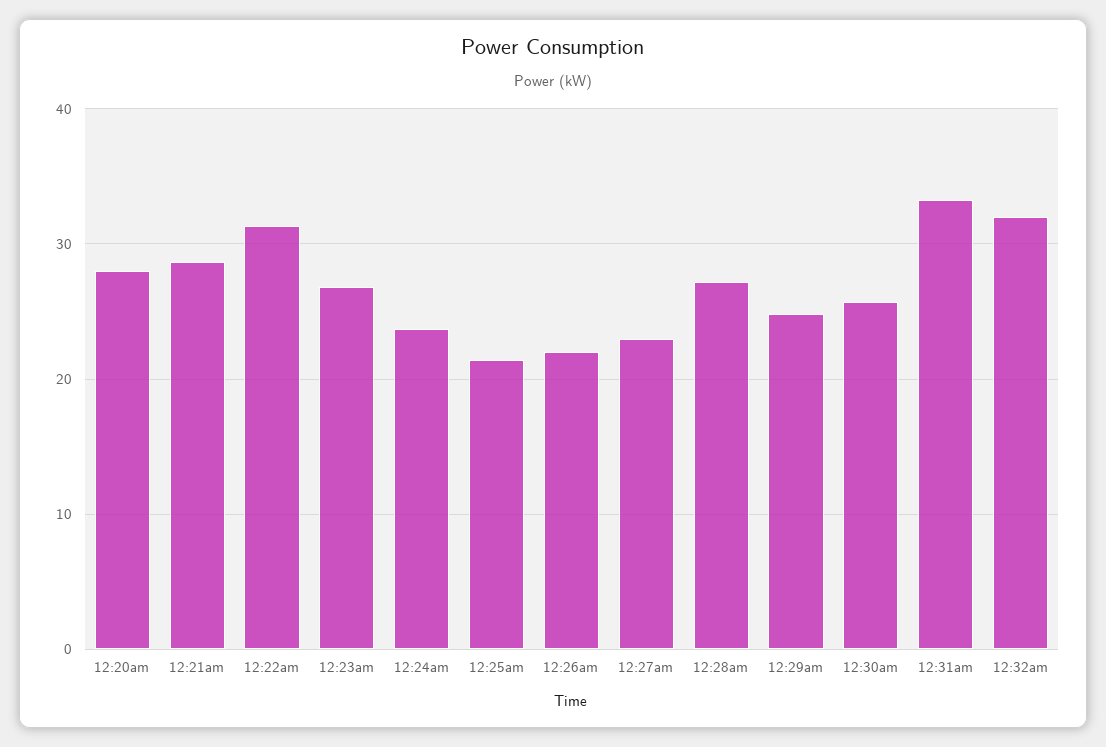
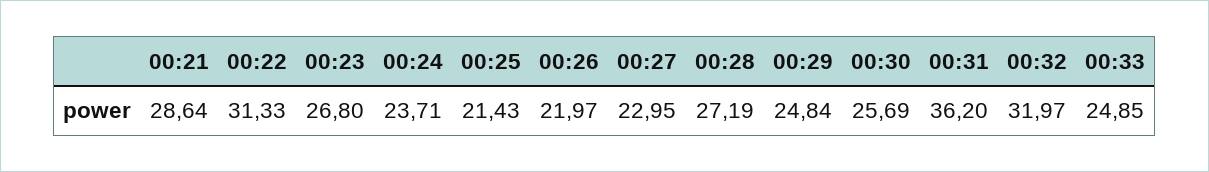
12:20am: 28 -> none
12:31am: 33 -> 36.2
00:33: none -> 24.85

